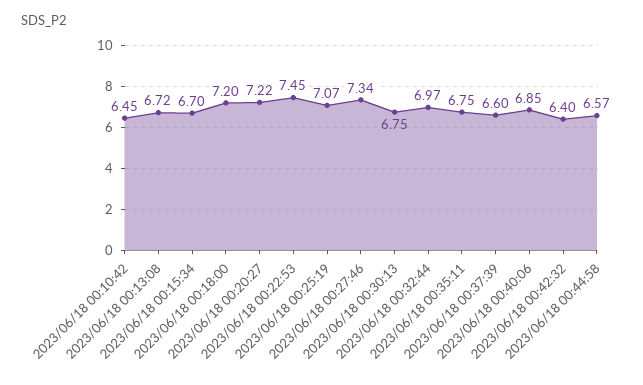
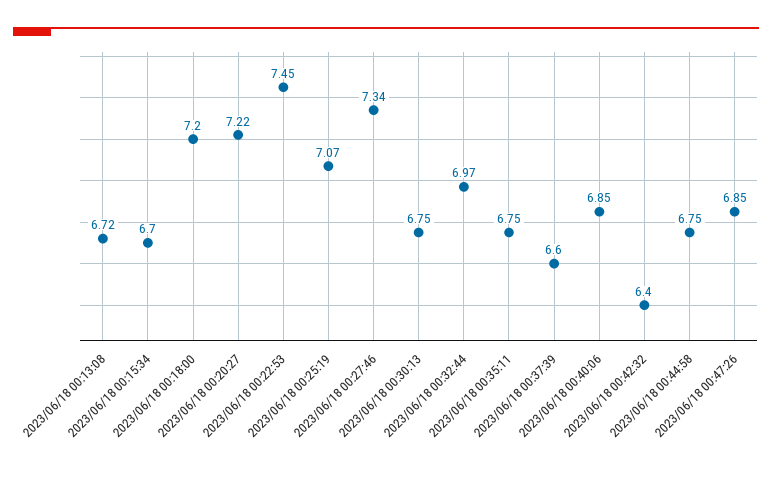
2023/06/18 00:10:42: 6.45 -> none
2023/06/18 00:44:58: 6.57 -> 6.75
2023/06/18 00:47:26: none -> 6.85

